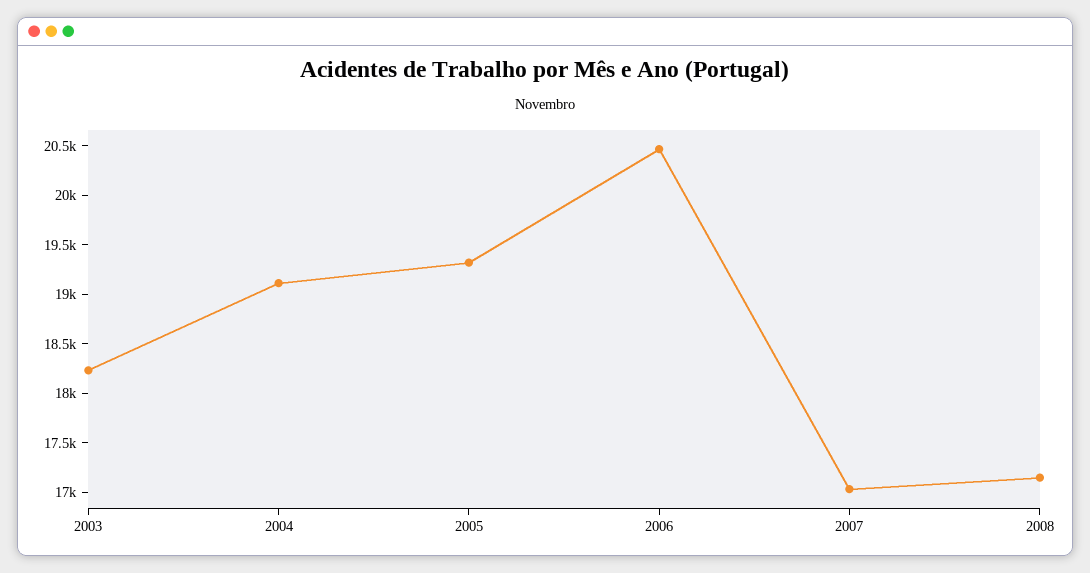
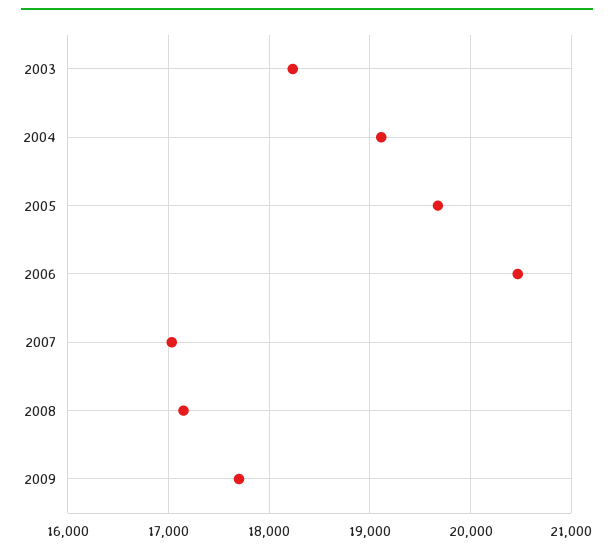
2005: 19300 -> 19700
2009: none -> 17700

